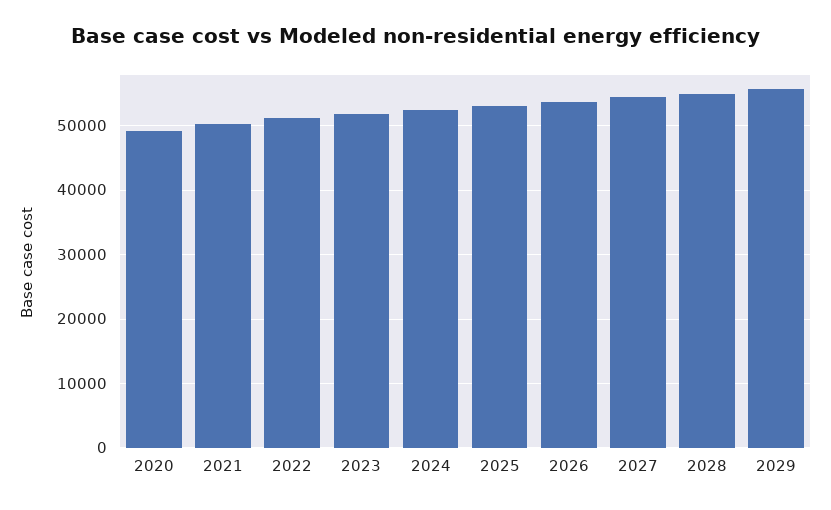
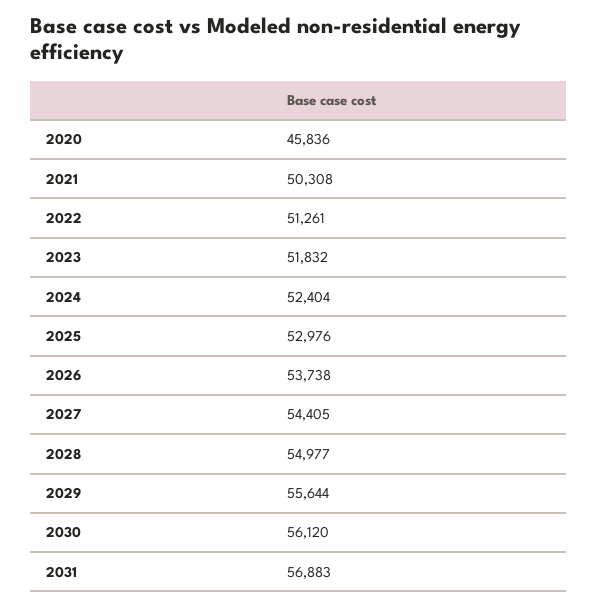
2020: 49000 -> 45836
2030: none -> 56120
2031: none -> 56883

